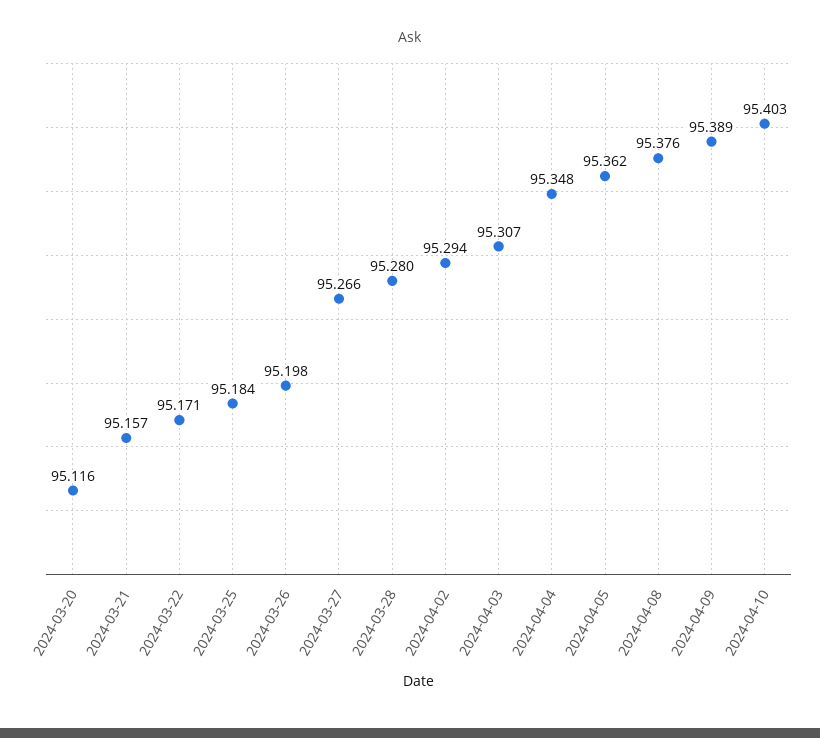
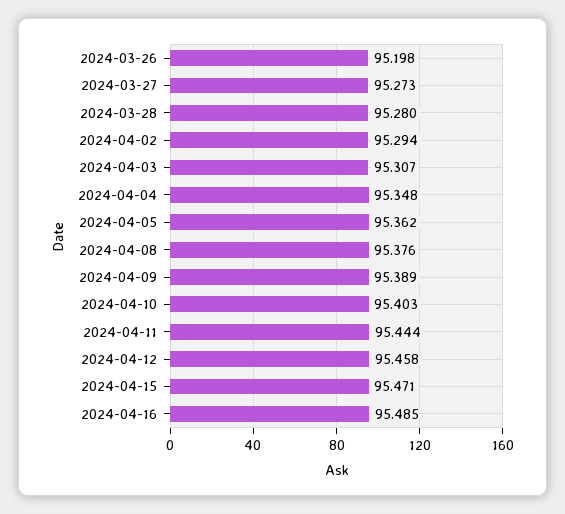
2024-03-20: 95.116 -> none
2024-03-21: 95.157 -> none
2024-03-22: 95.171 -> none
2024-03-25: 95.184 -> none
2024-03-27: 95.266 -> 95.273
2024-04-11: none -> 95.444
2024-04-12: none -> 95.458
2024-04-15: none -> 95.471
2024-04-16: none -> 95.485

